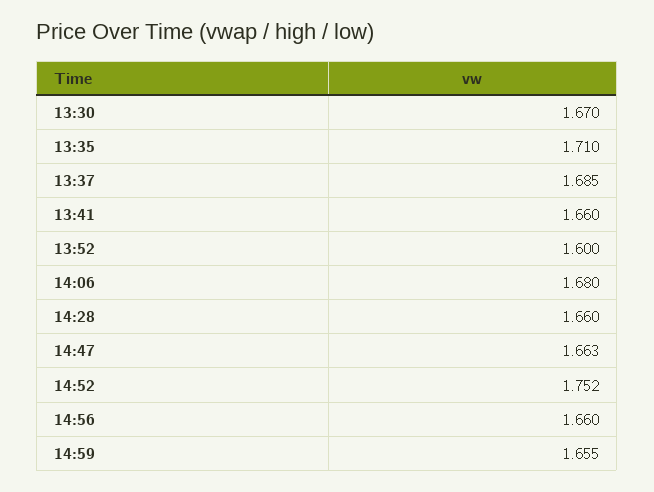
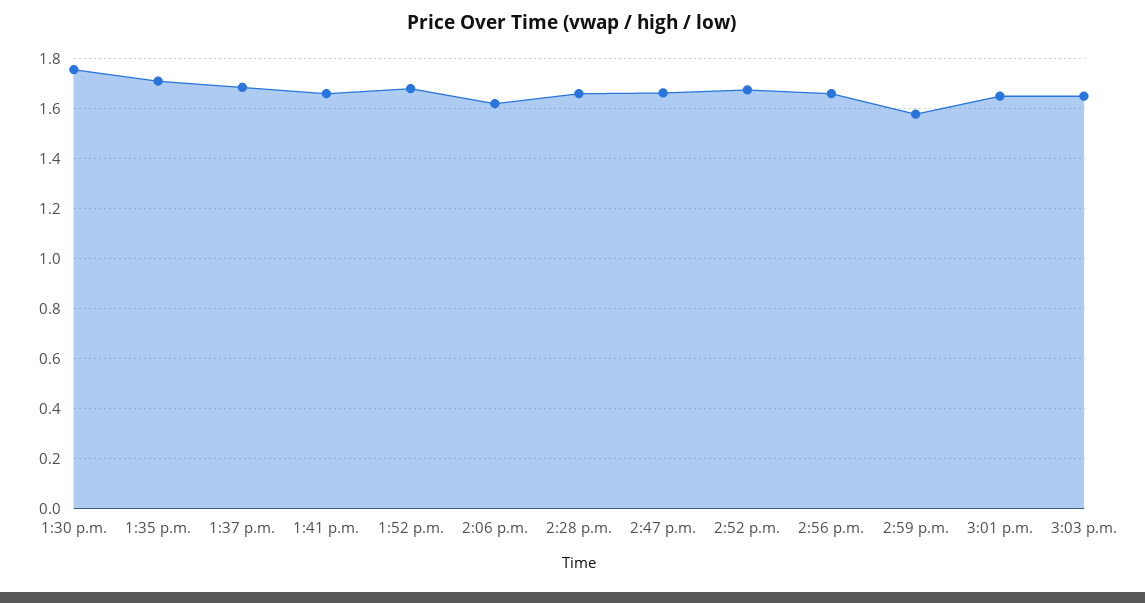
13:30: 1.67 -> 1.75
13:52: 1.6 -> 1.675
14:06: 1.68 -> 1.625
14:52: 1.752 -> 1.675
14:59: 1.655 -> 1.575
3:01 p.m.: none -> 1.65
3:03 p.m.: none -> 1.65

